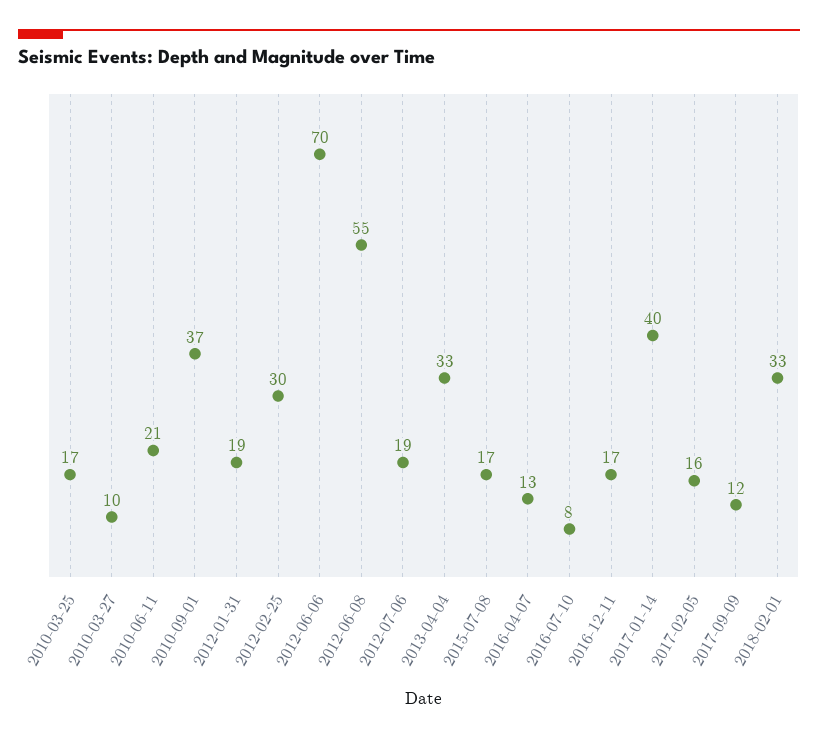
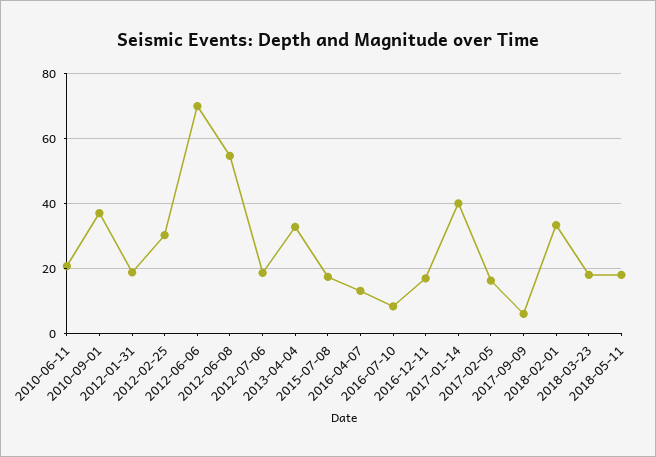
2010-03-25: 17 -> none
2010-03-27: 10 -> none
2017-09-09: 12 -> 6
2018-03-23: none -> 18
2018-05-11: none -> 18

